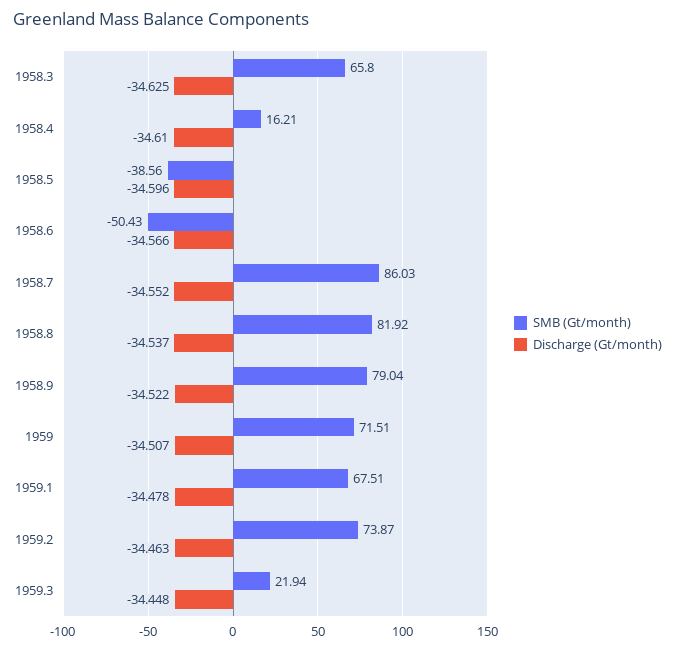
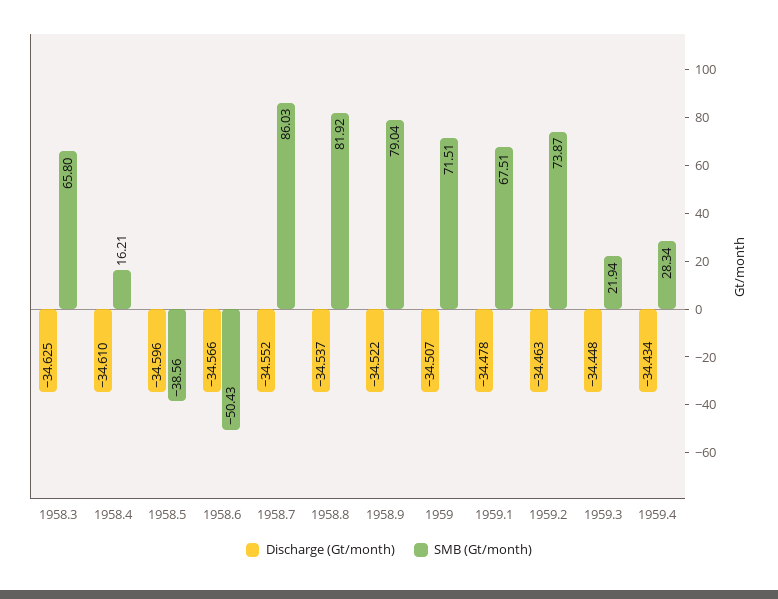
Discharge (Gt/month), 1959.4: none -> -34.434
SMB (Gt/month), 1959.4: none -> 28.34

